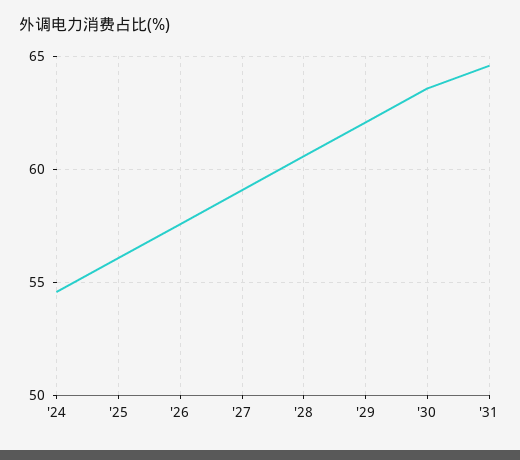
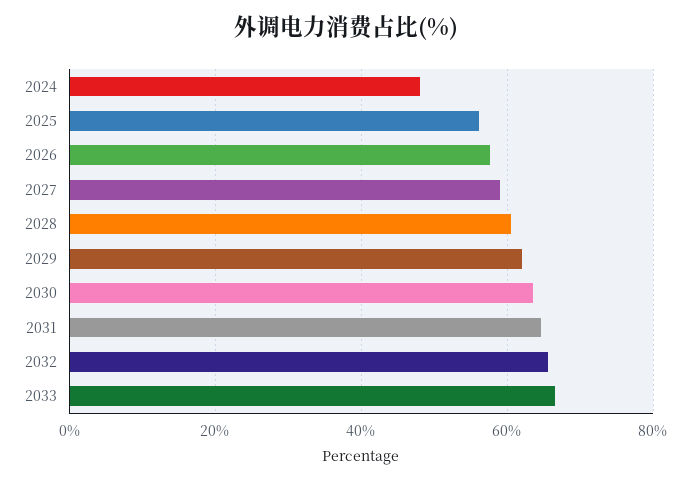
'24: 54.5 -> 48
2032: none -> 66
2033: none -> 66

